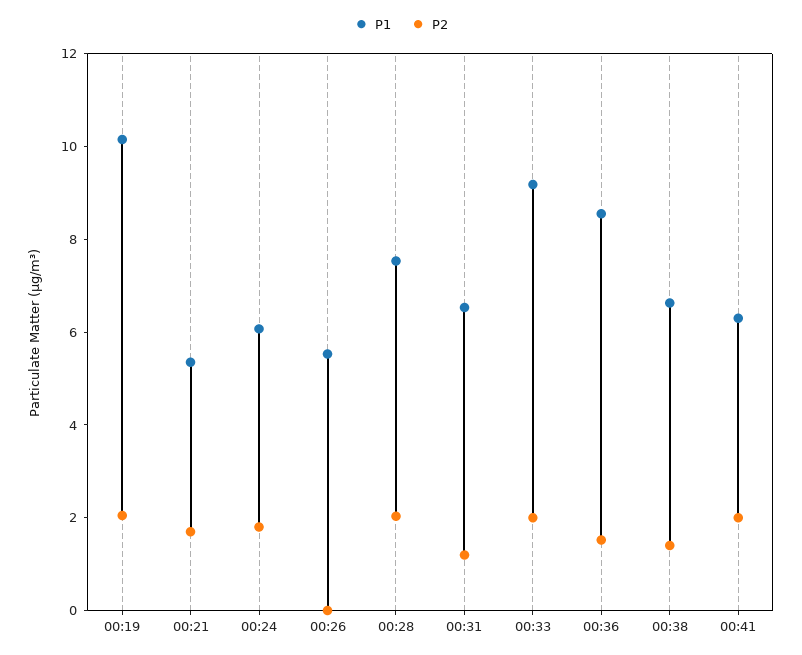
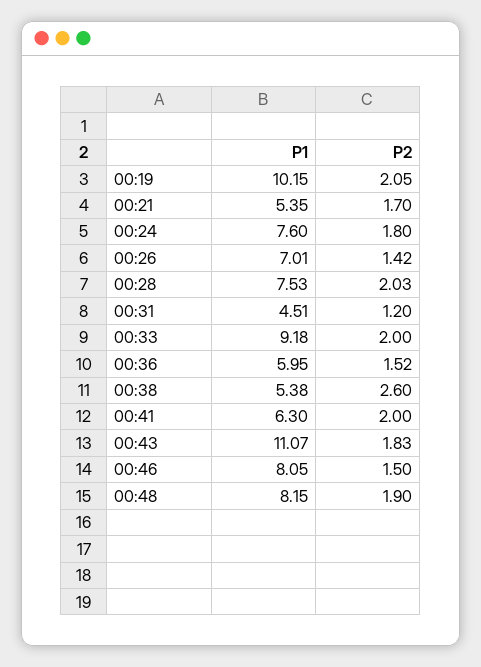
P1, 00:24: 6 -> 7.6
P1, 00:26: 5.5 -> 7.01
P2, 00:26: 0 -> 1.42
P1, 00:31: 6.5 -> 4.51
P1, 00:36: 8.5 -> 5.95
P1, 00:38: 6.5 -> 5.38
P2, 00:38: 1.5 -> 2.6
P1, 00:43: none -> 11.07
P2, 00:43: none -> 1.83
P1, 00:46: none -> 8.05
P2, 00:46: none -> 1.5
P1, 00:48: none -> 8.15
P2, 00:48: none -> 1.9

